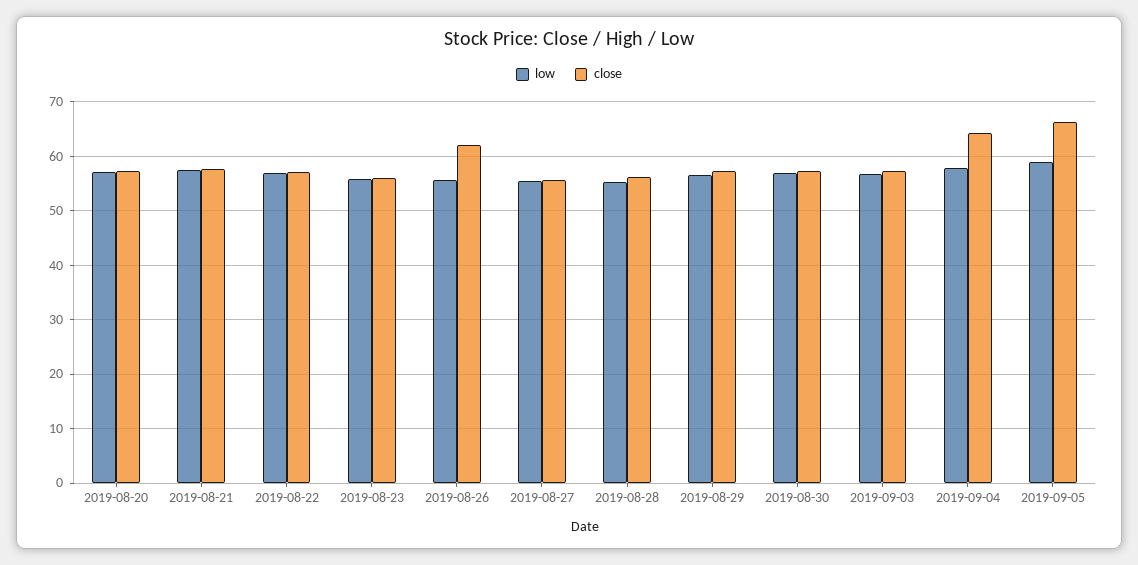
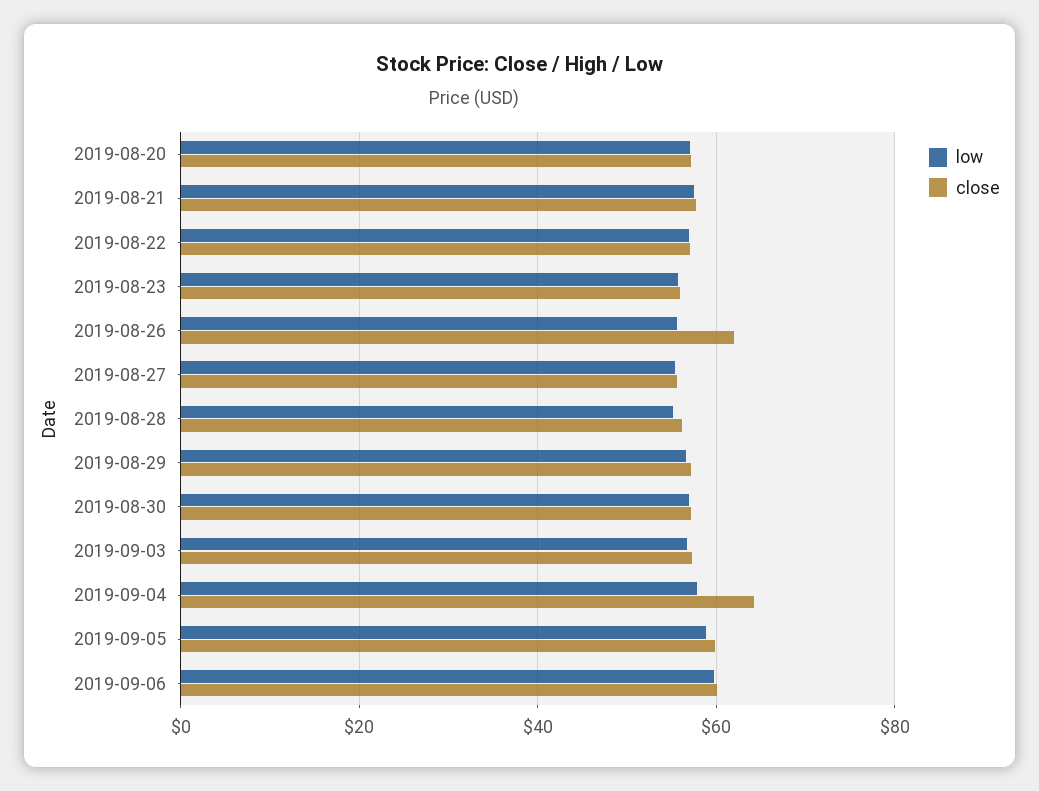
close, 2019-09-05: 66 -> 60
low, 2019-09-06: none -> 60
close, 2019-09-06: none -> 60

